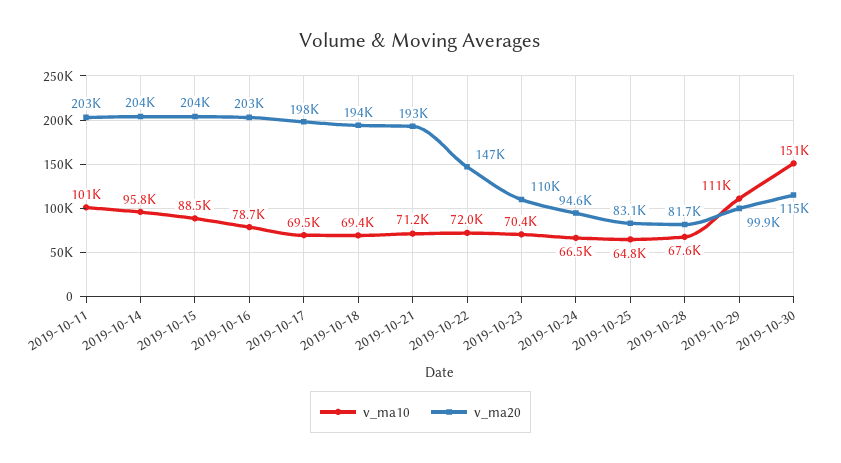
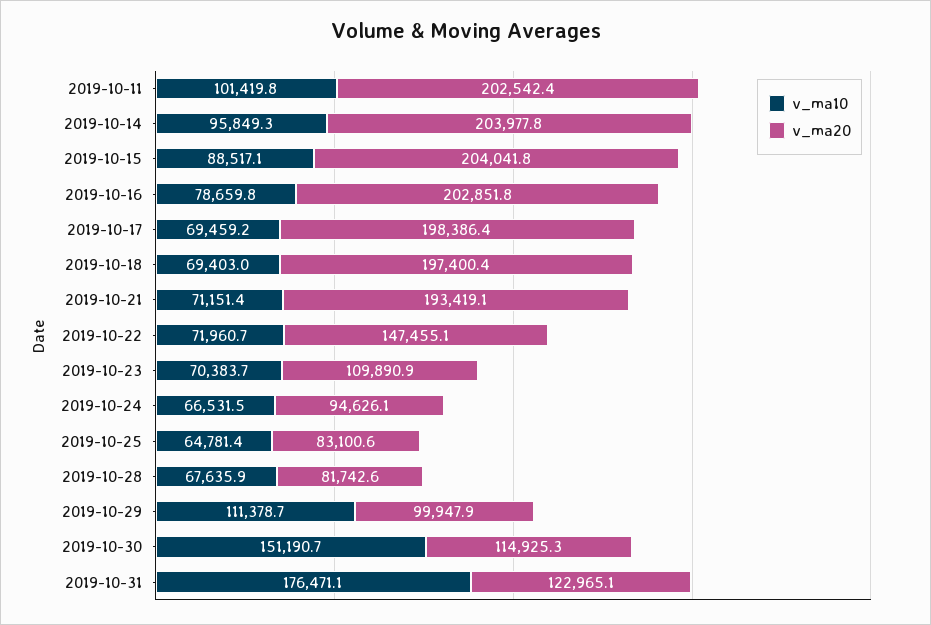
v_ma20, 2019-10-18: 194000 -> 197400.4
v_ma10, 2019-10-31: none -> 176471.1
v_ma20, 2019-10-31: none -> 122965.1

